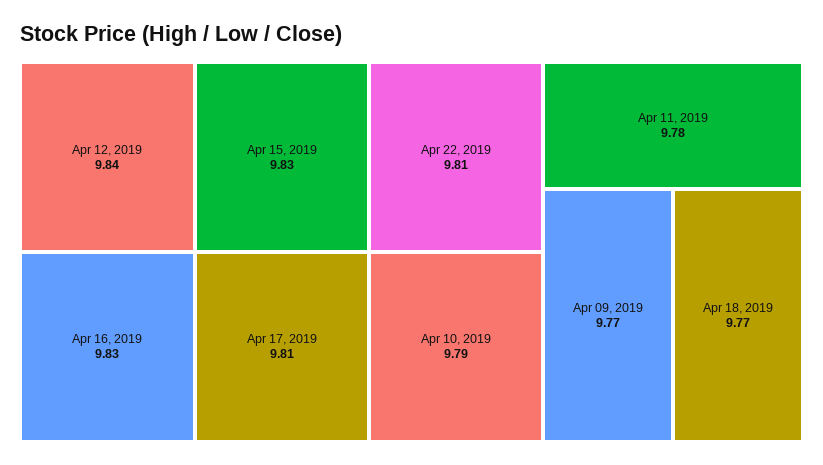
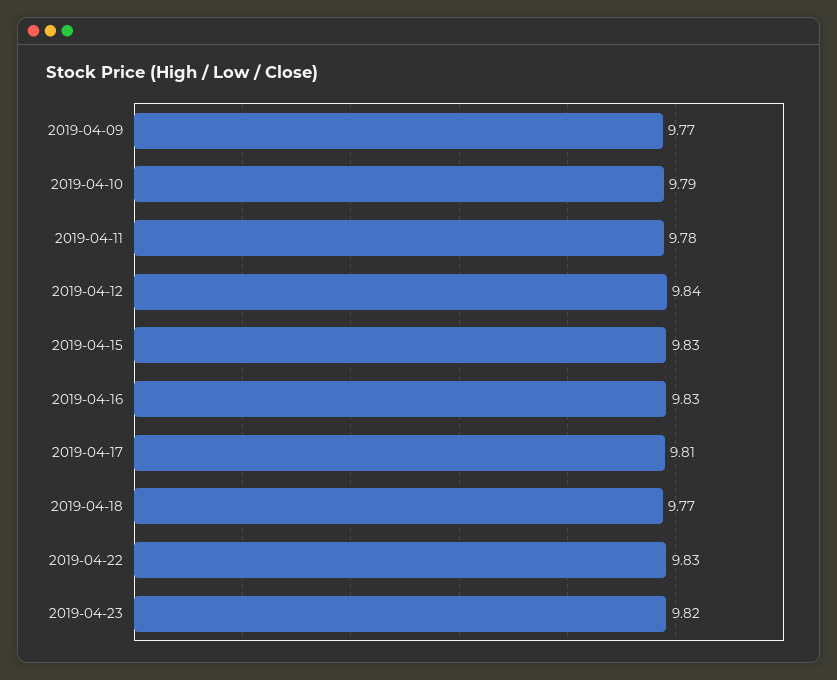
Apr 22, 2019: 9.81 -> 9.83
2019-04-23: none -> 9.82

